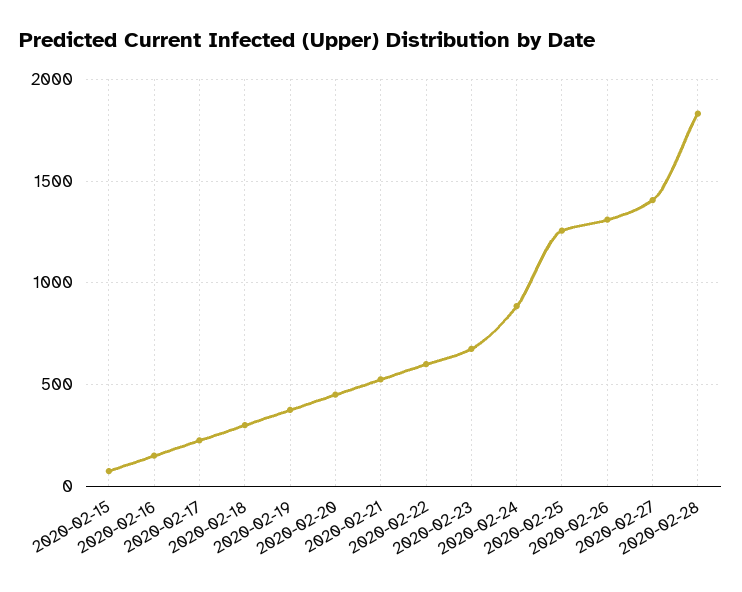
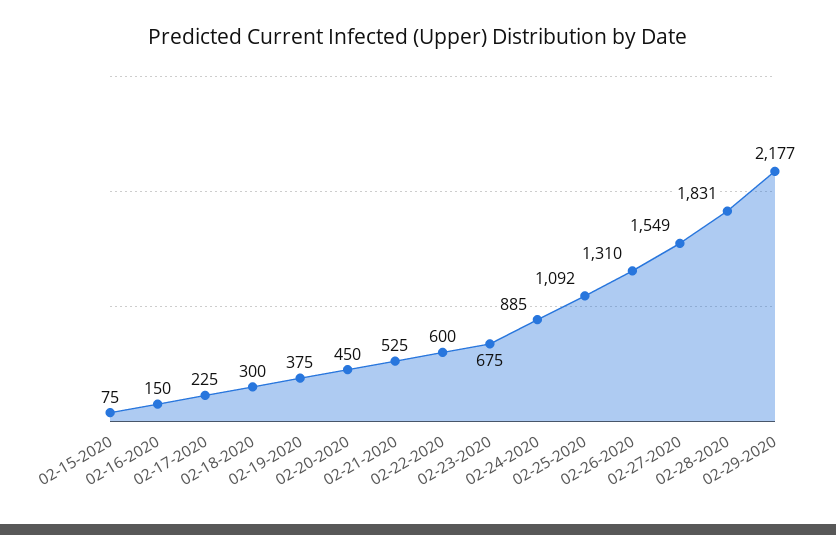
2020-02-25: 1250 -> 1092
2020-02-27: 1400 -> 1549
02-29-2020: none -> 2177

